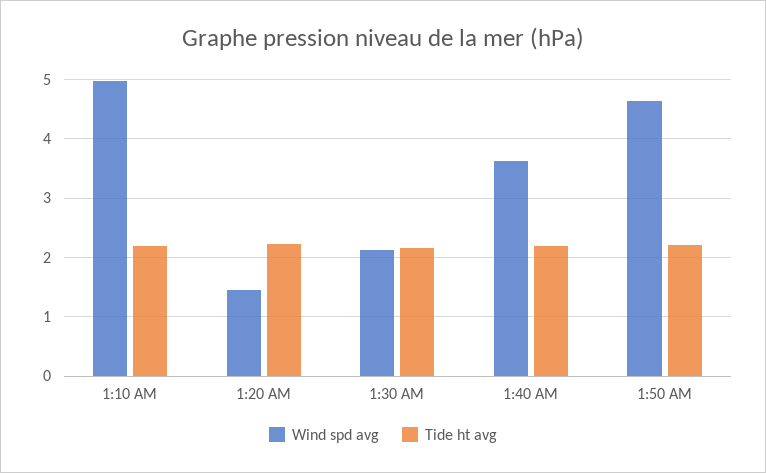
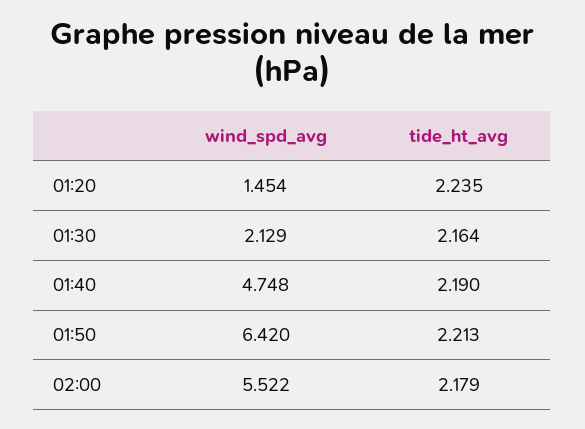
Wind spd avg, 1:10 AM: 5 -> none
Tide ht avg, 1:10 AM: 2.2 -> none
Wind spd avg, 1:40 AM: 3.6 -> 4.748
Wind spd avg, 1:50 AM: 4.6 -> 6.42
Wind spd avg, 02:00: none -> 5.522
Tide ht avg, 02:00: none -> 2.179

